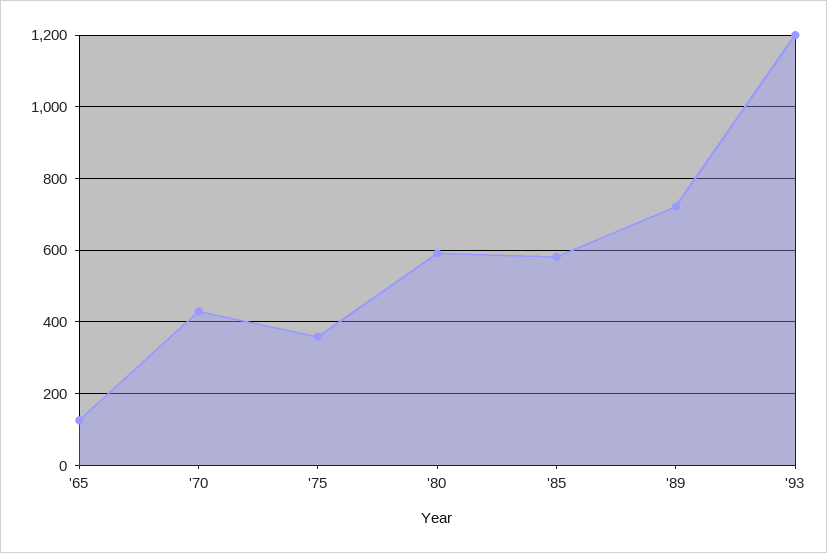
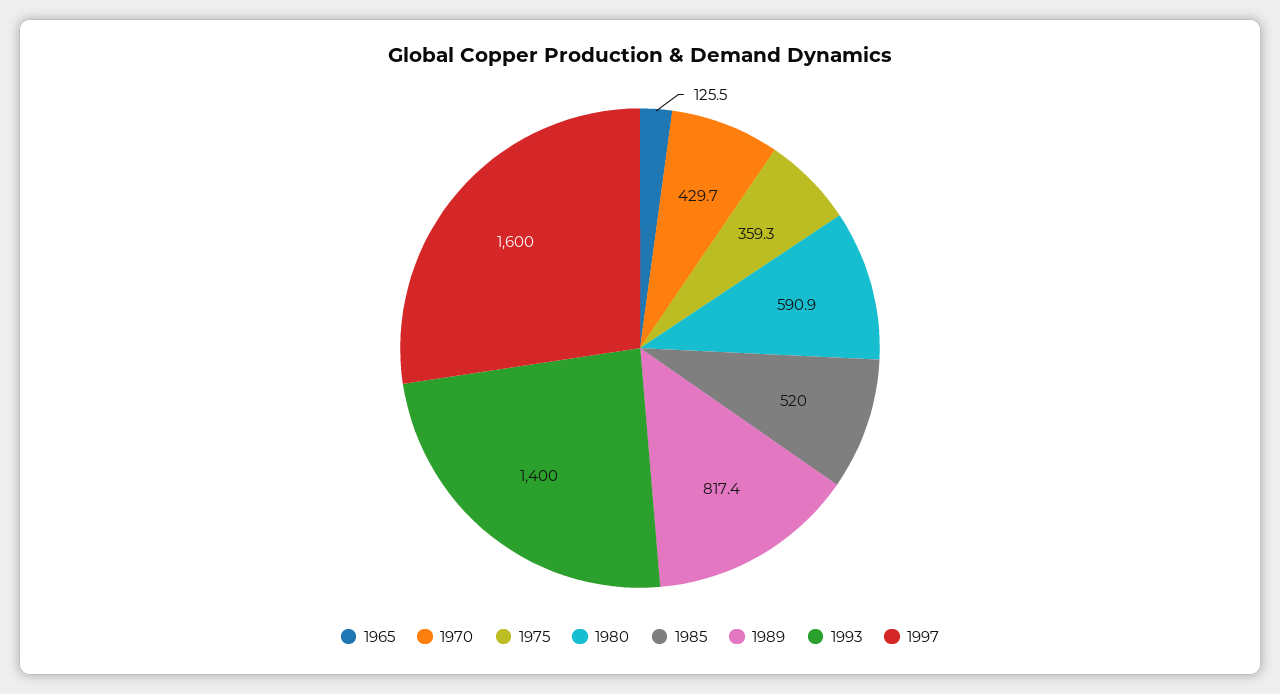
'85: 580 -> 520
'89: 720 -> 817.4
'93: 1200 -> 1400
1997: none -> 1600

